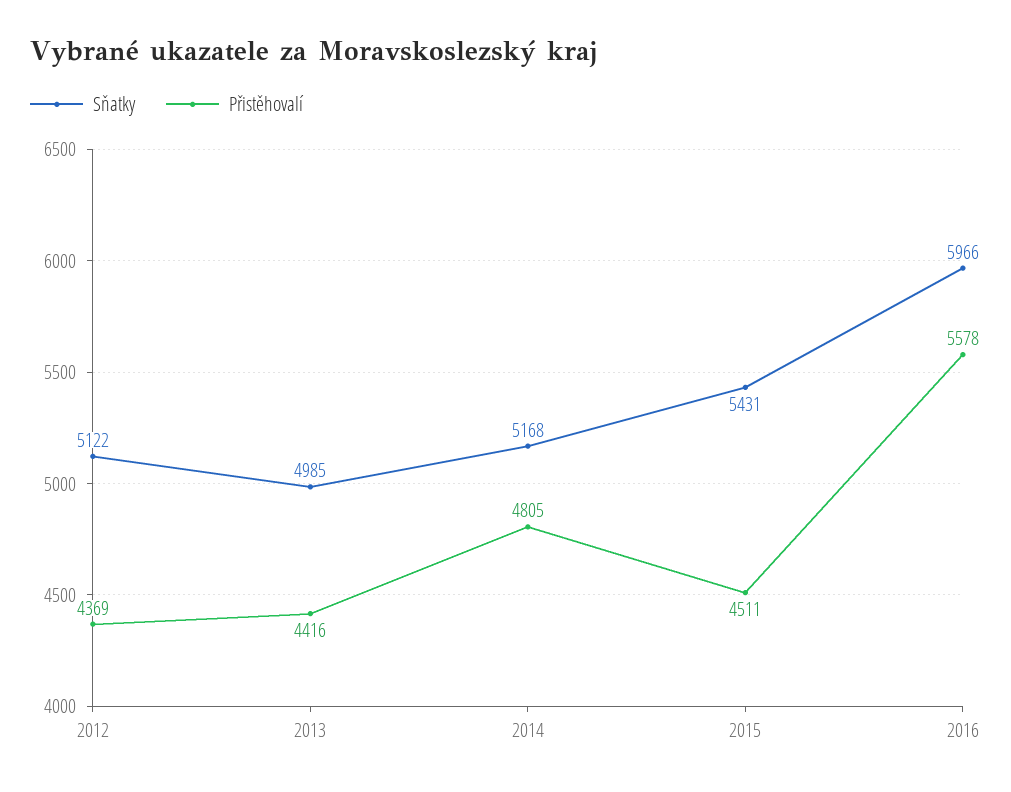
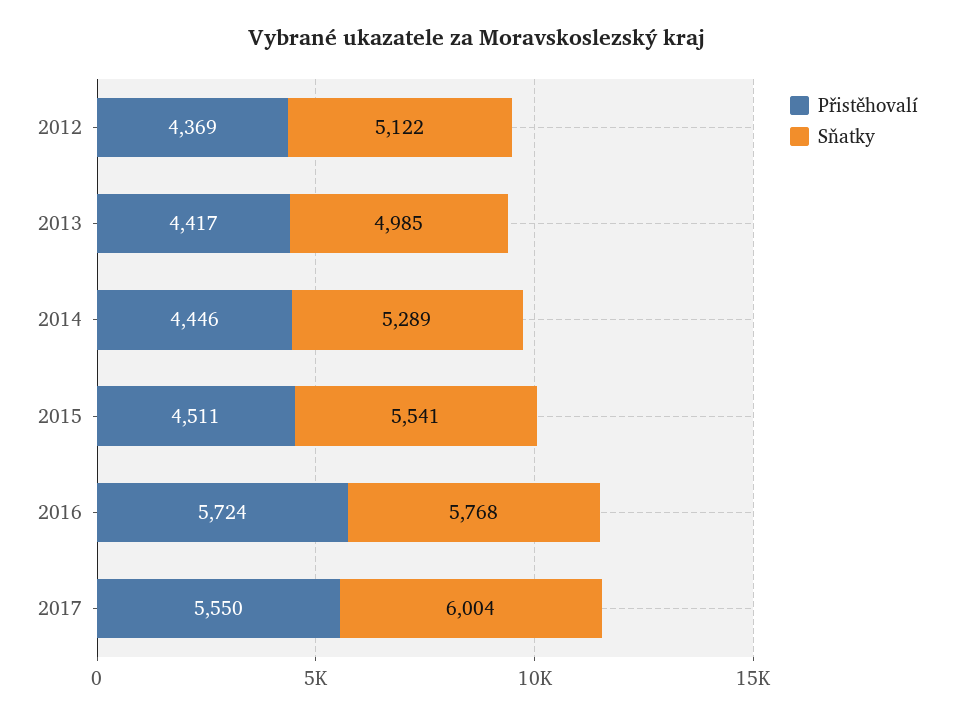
Přistěhovalí, 2013: 4416 -> 4417
Sňatky, 2014: 5168 -> 5289
Přistěhovalí, 2014: 4805 -> 4446
Sňatky, 2015: 5431 -> 5541
Sňatky, 2016: 5966 -> 5768
Přistěhovalí, 2016: 5578 -> 5724
Přistěhovalí, 2017: none -> 5550
Sňatky, 2017: none -> 6004

